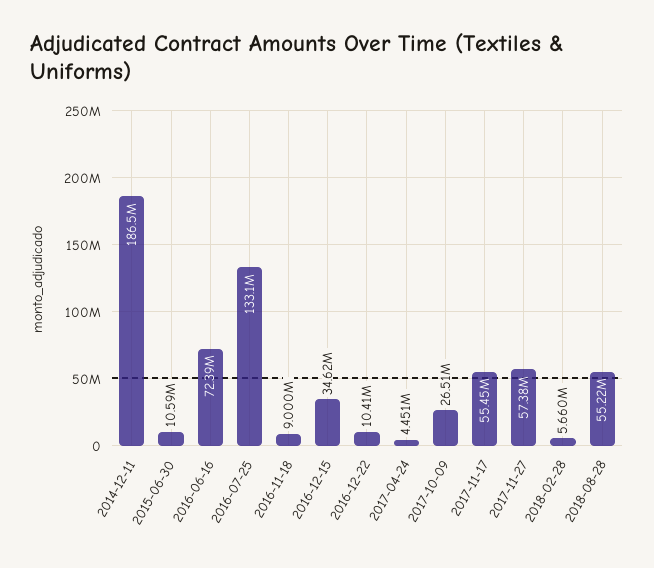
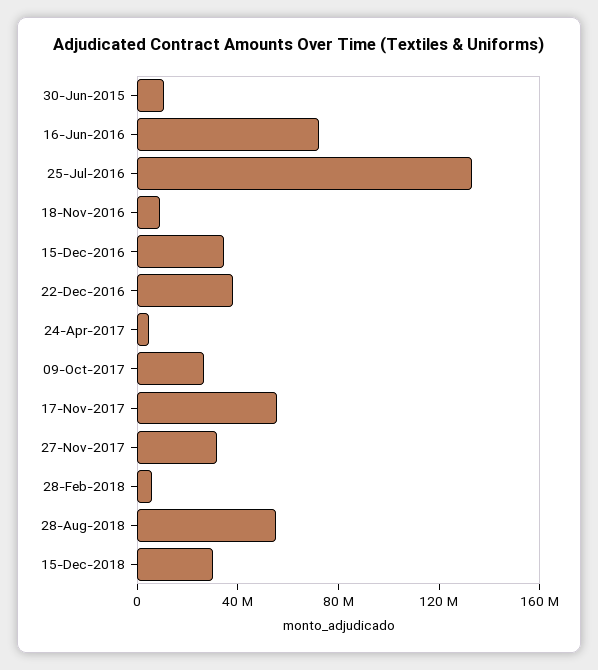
2014-12-11: 186500000 -> none
2016-12-22: 10410000 -> 40000000
2017-11-27: 57380000 -> 30000000
15-Dec-2018: none -> 30000000

